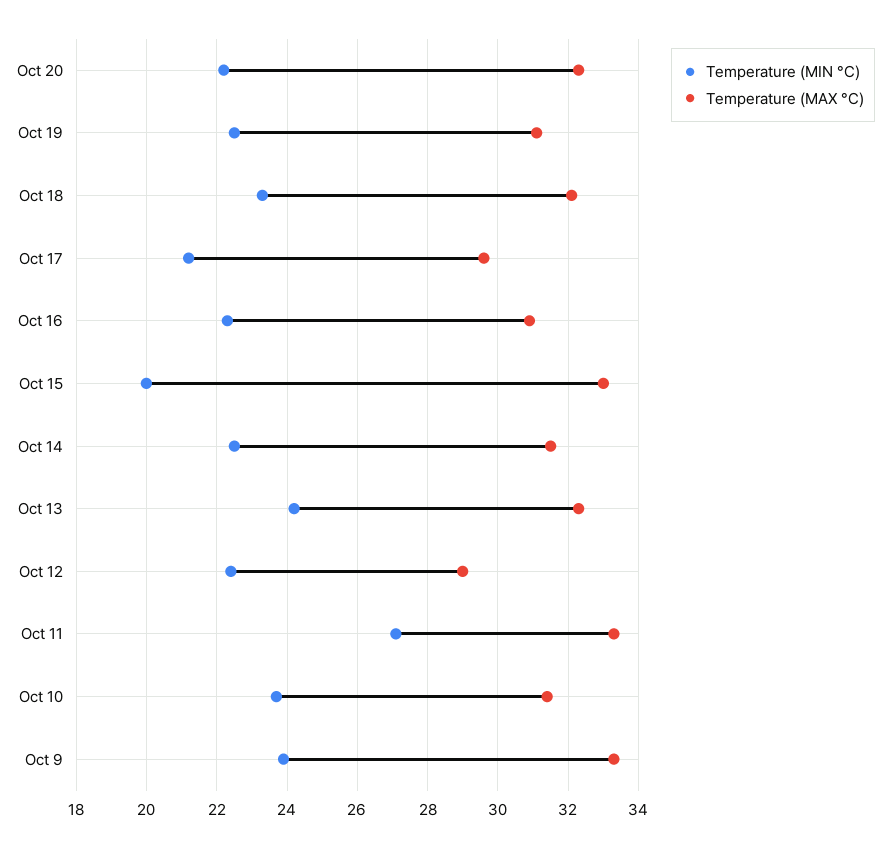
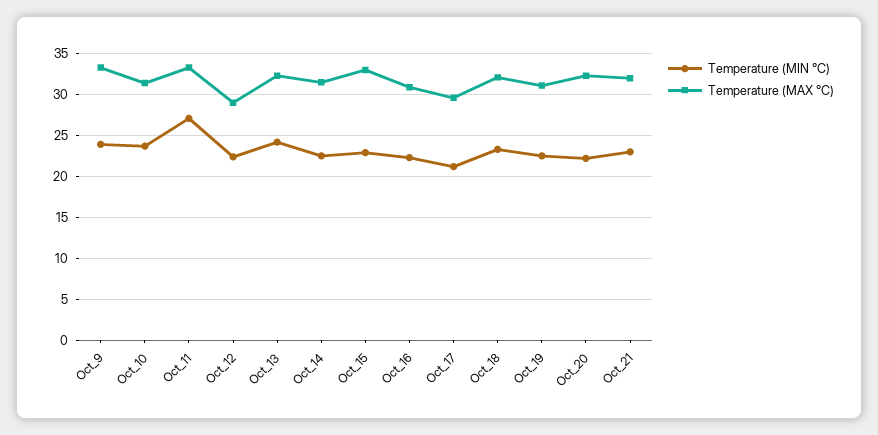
Temperature (MIN °C), Oct 15: 20 -> 23
Temperature (MIN °C), Oct_21: none -> 23
Temperature (MAX °C), Oct_21: none -> 32

